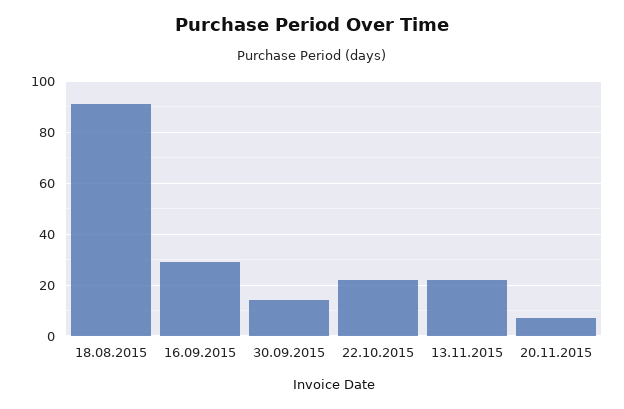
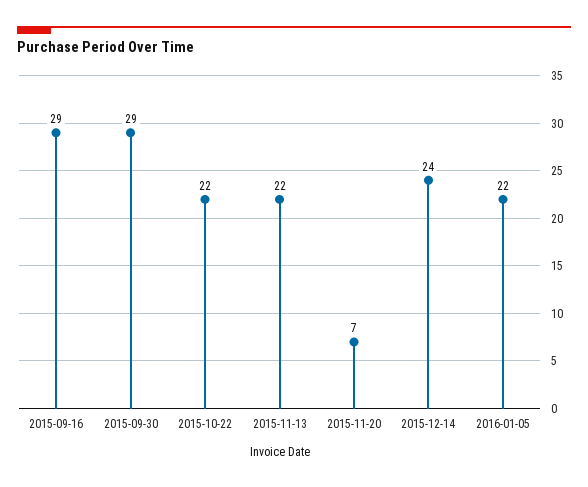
18.08.2015: 90 -> none
30.09.2015: 15 -> 29
2015-12-14: none -> 24
2016-01-05: none -> 22

